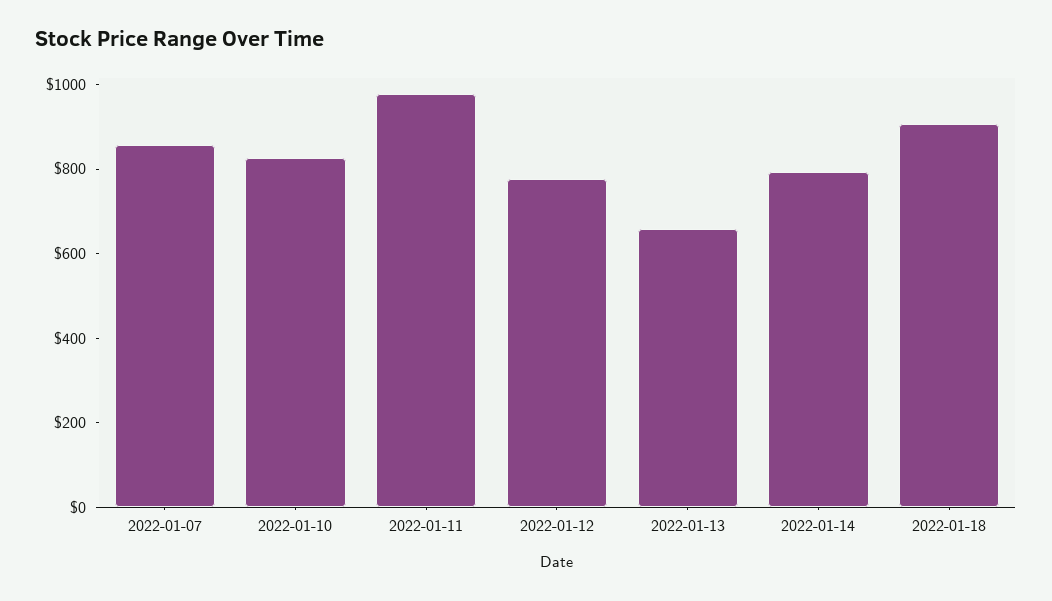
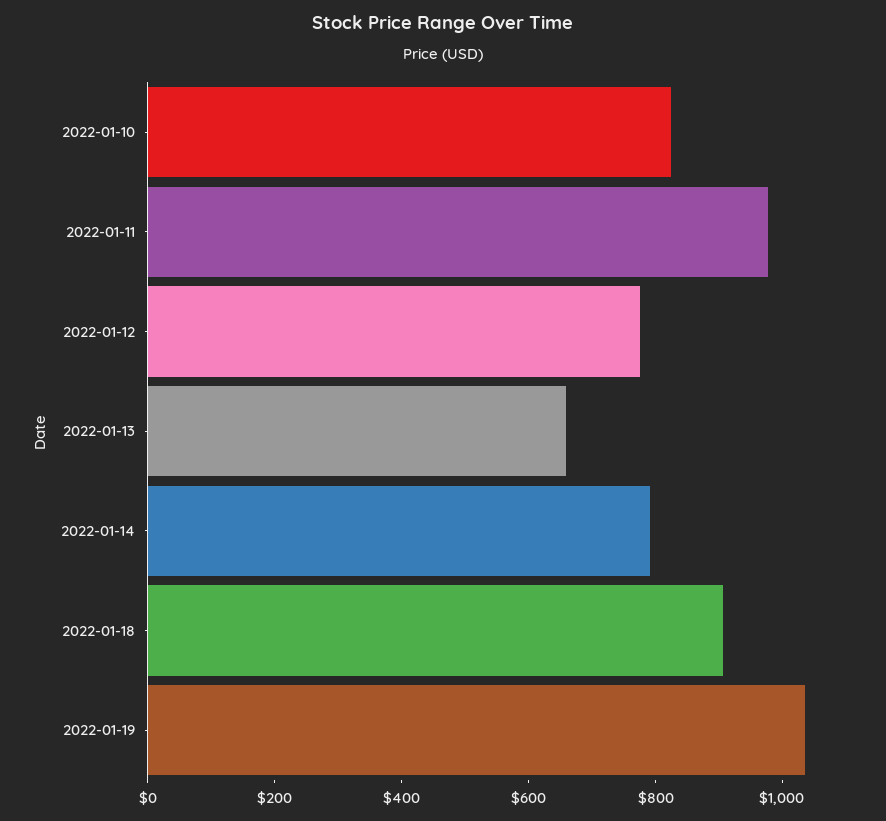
2022-01-07: 850 -> none
2022-01-19: none -> 1050

